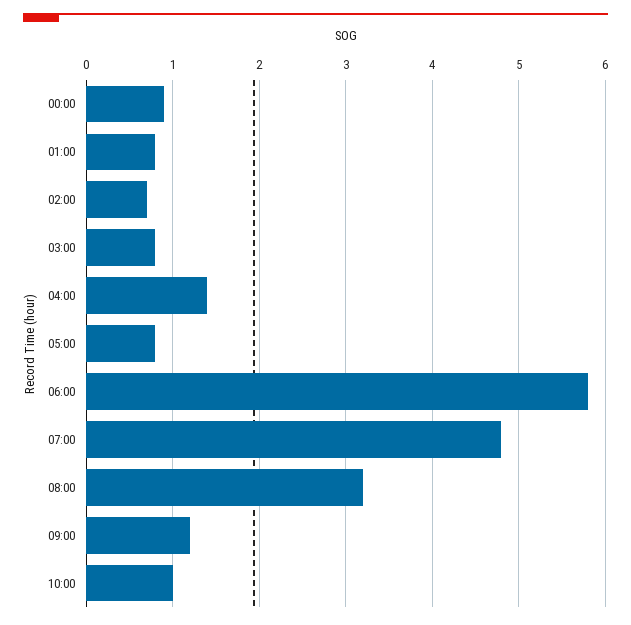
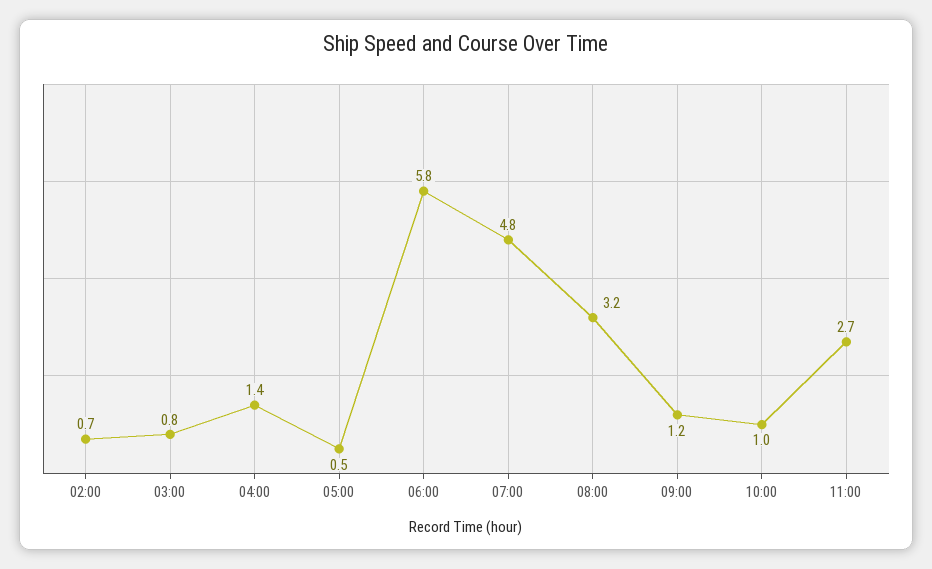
00:00: 0.9 -> none
01:00: 0.8 -> none
05:00: 0.8 -> 0.5
11:00: none -> 2.7

